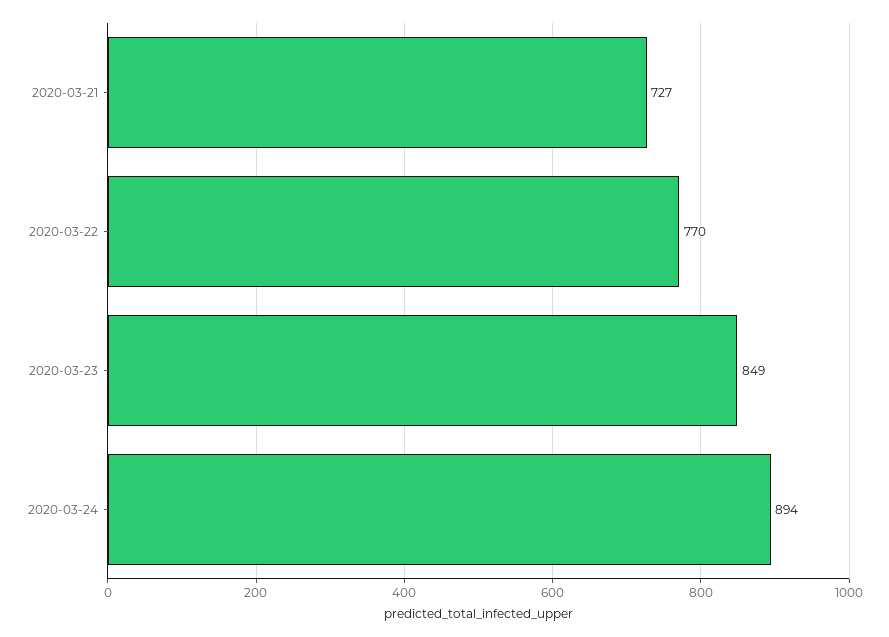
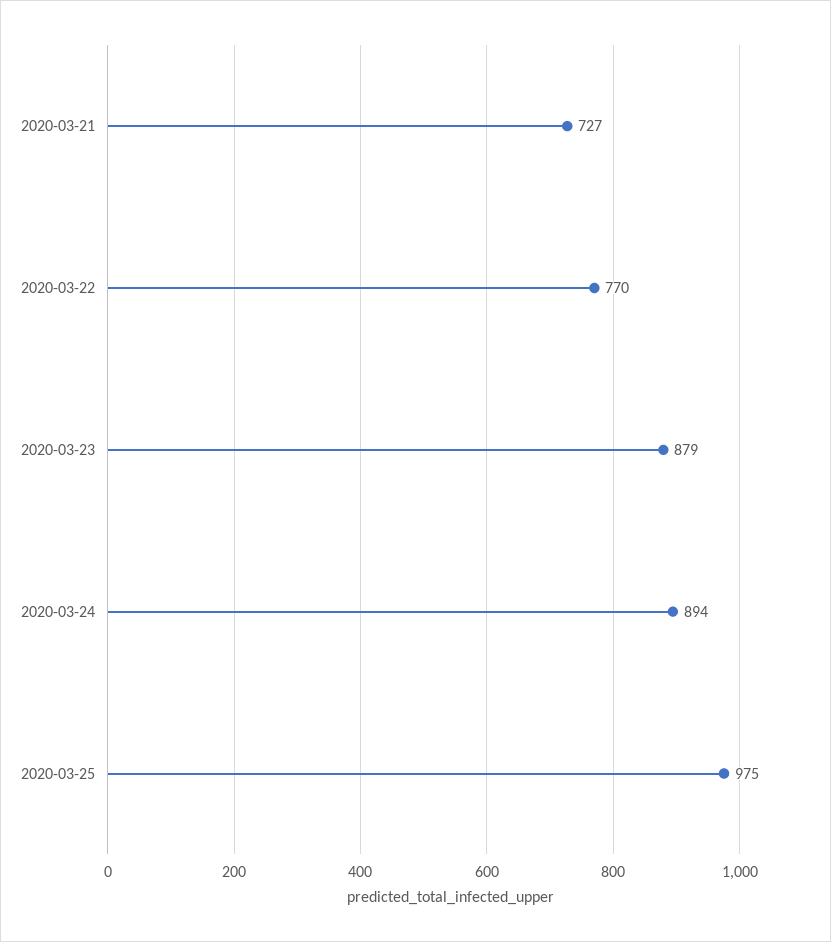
2020-03-23: 849 -> 879
2020-03-25: none -> 975

